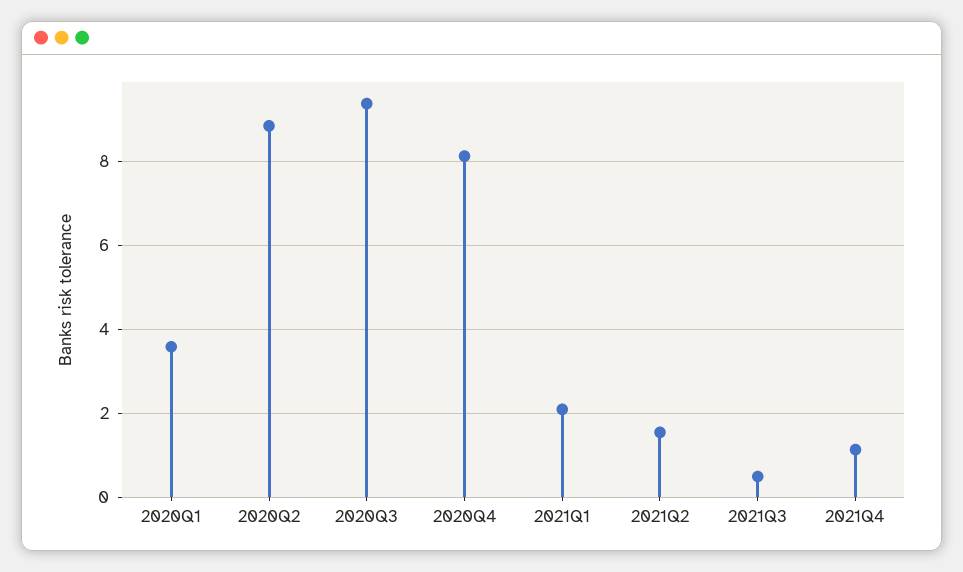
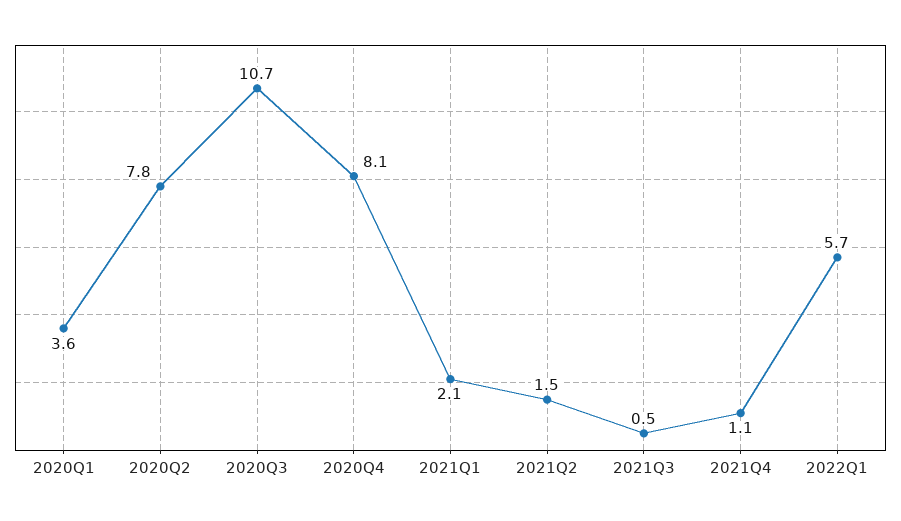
2020Q2: 8.8 -> 7.8
2020Q3: 9.4 -> 10.7
2022Q1: none -> 5.7

